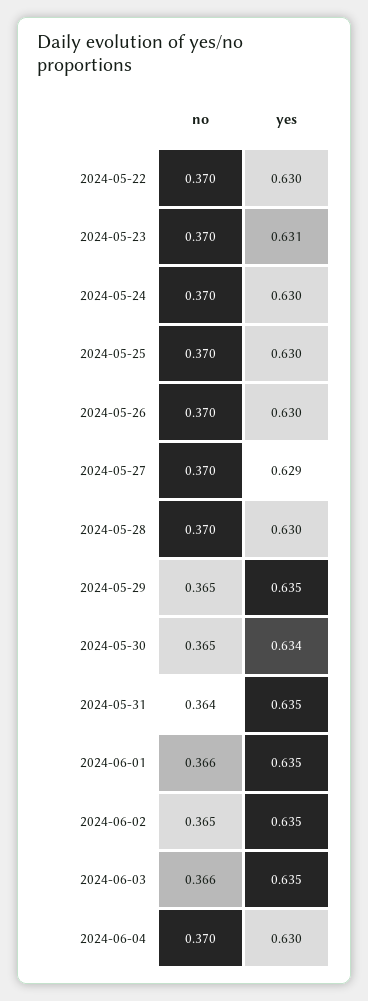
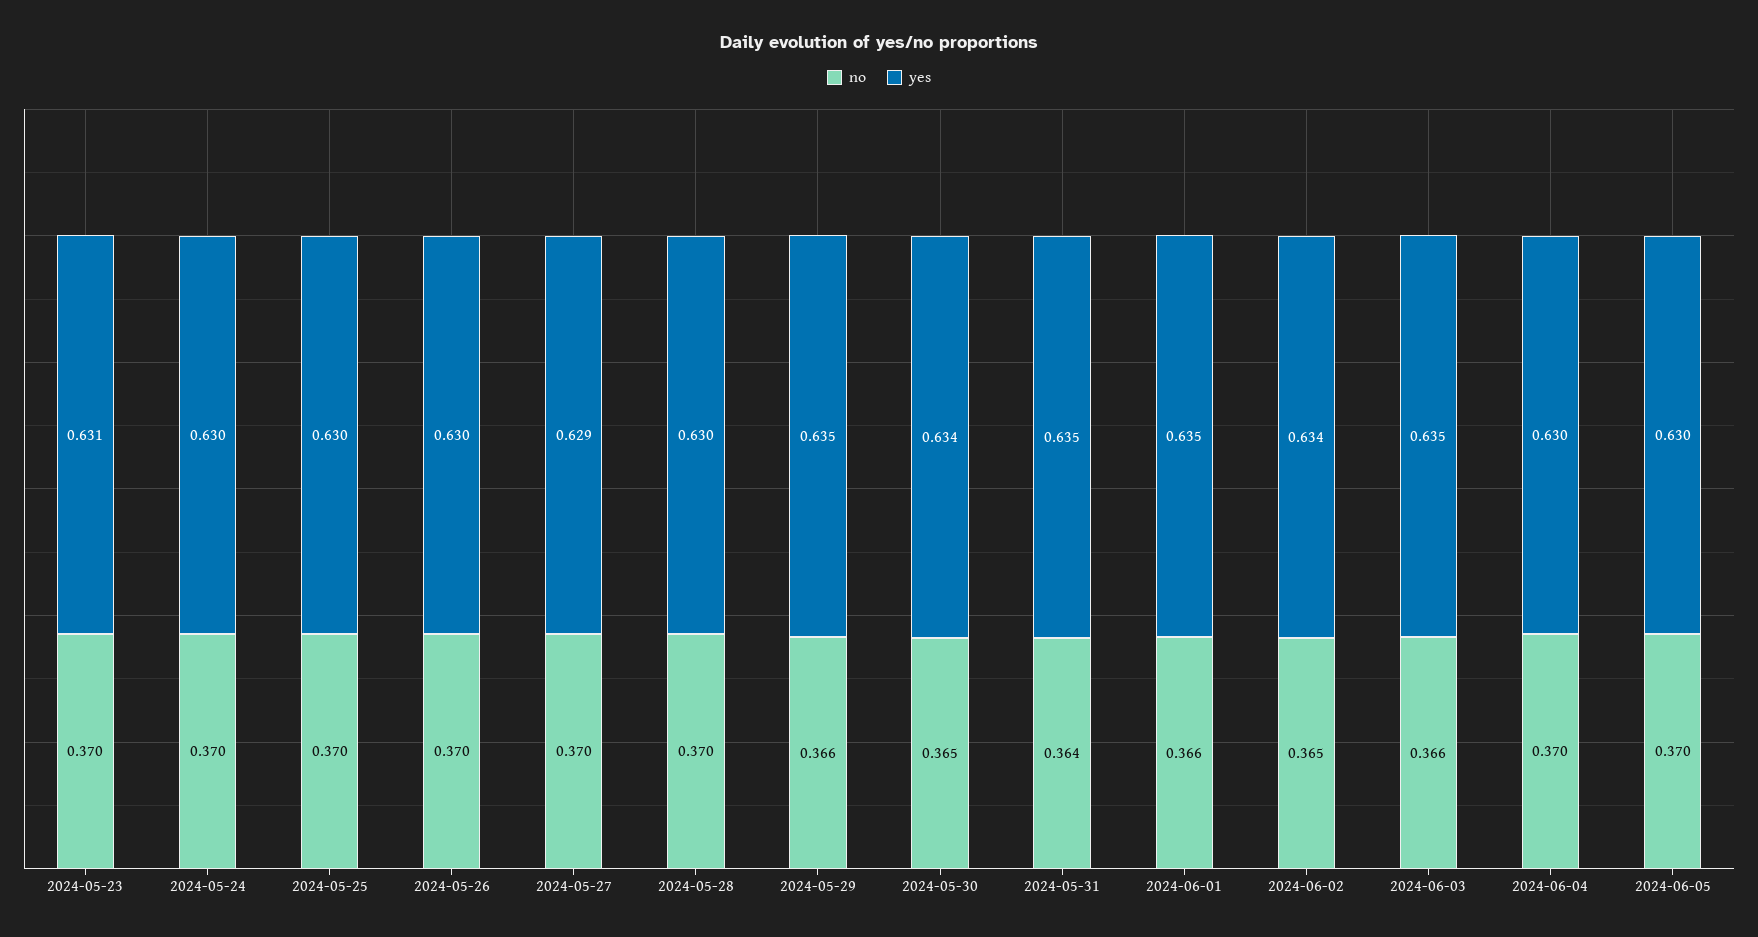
no, 2024-05-22: 0.37 -> none
yes, 2024-05-22: 0.63 -> none
no, 2024-05-29: 0.365 -> 0.366
yes, 2024-06-02: 0.635 -> 0.634
no, 2024-06-05: none -> 0.37
yes, 2024-06-05: none -> 0.63

